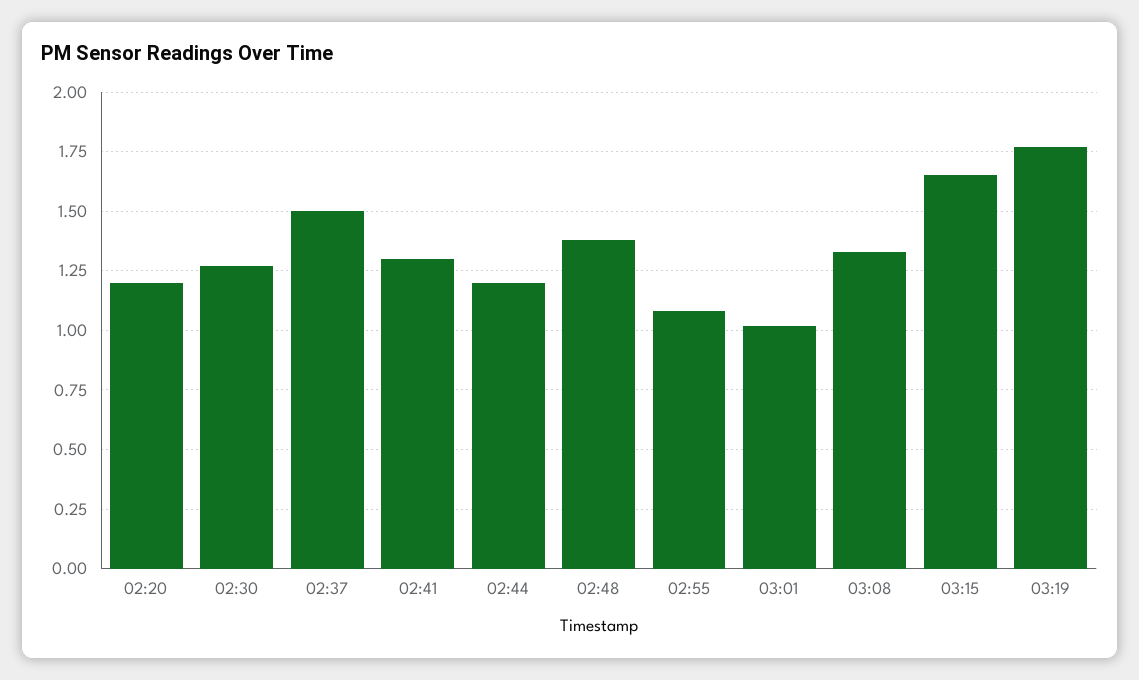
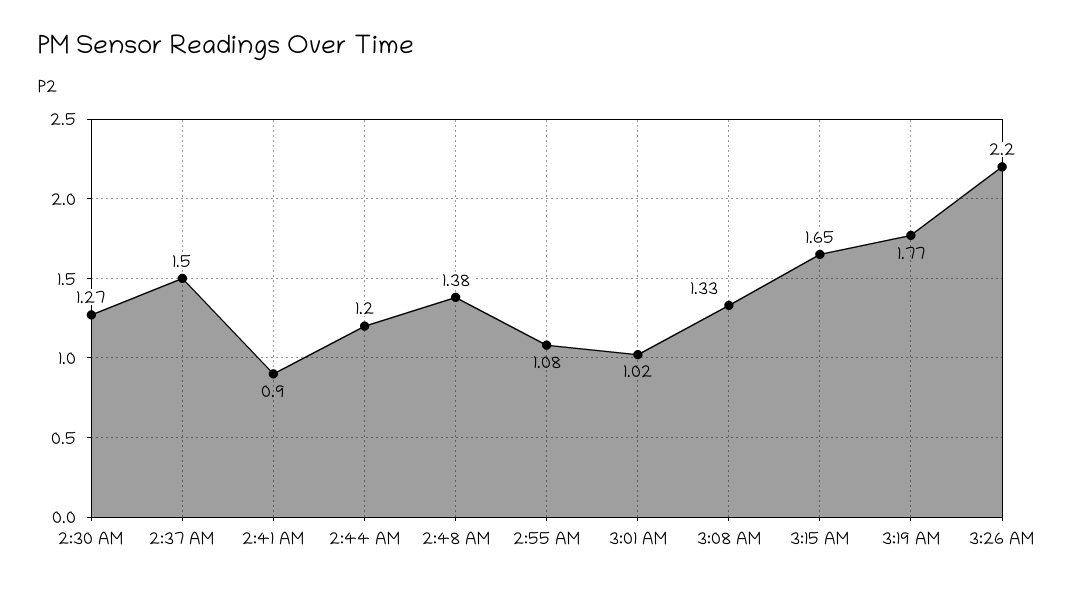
02:20: 1.2 -> none
02:41: 1.3 -> 0.9
3:26 AM: none -> 2.2

